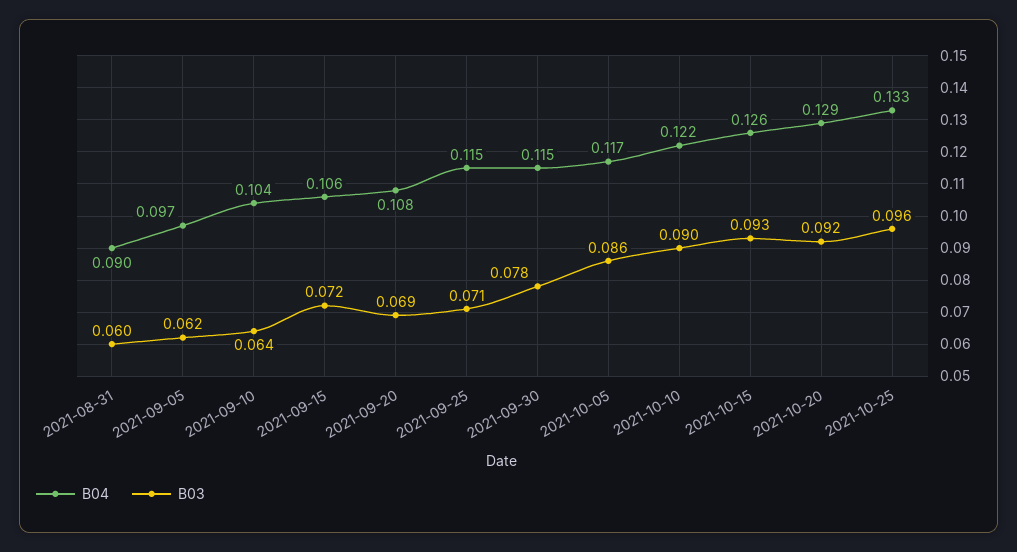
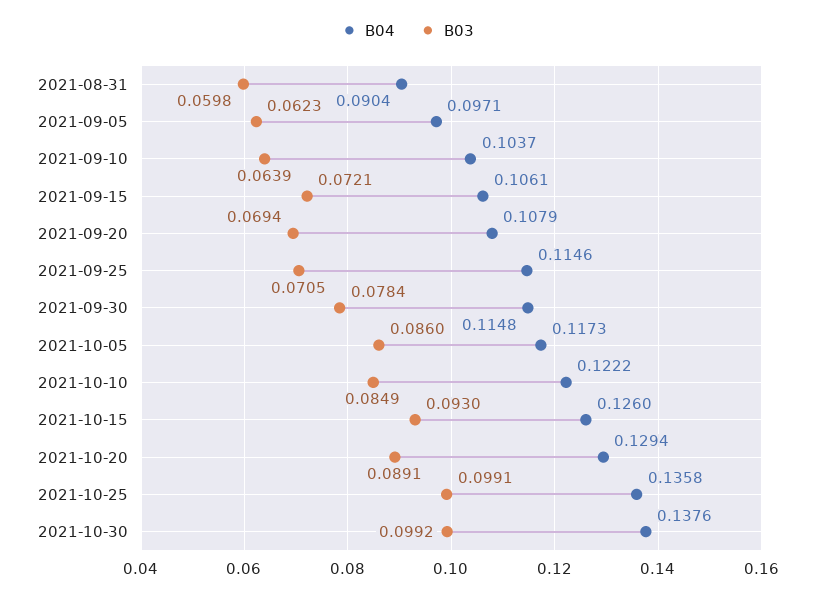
B03, 2021-10-10: 0.09 -> 0.0849
B03, 2021-10-20: 0.092 -> 0.0891
B04, 2021-10-25: 0.133 -> 0.1358
B03, 2021-10-25: 0.096 -> 0.0991
B04, 2021-10-30: none -> 0.1376
B03, 2021-10-30: none -> 0.0992

